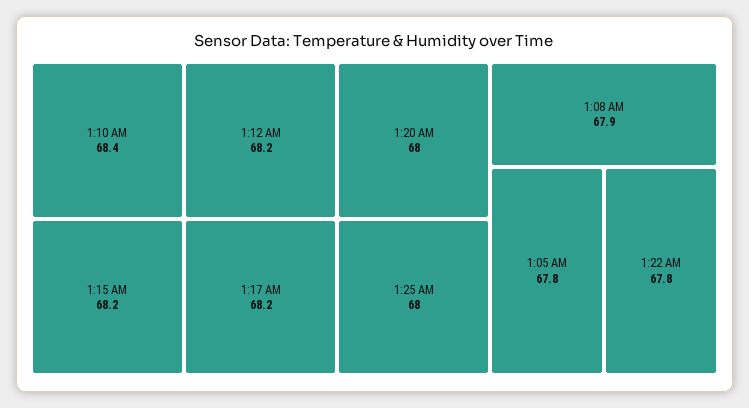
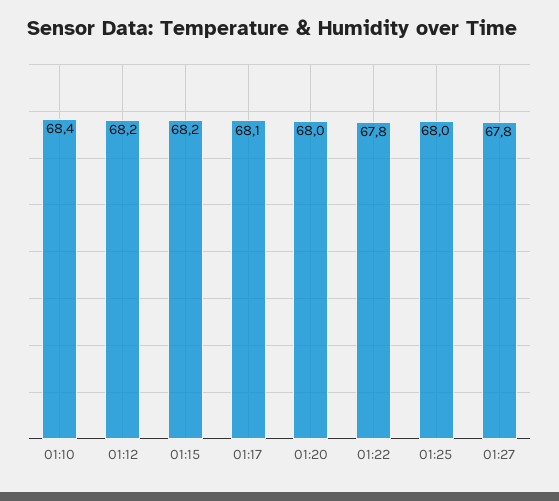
1:17 AM: 68.2 -> 68.1
1:08 AM: 67.9 -> none
1:05 AM: 67.8 -> none
01:27: none -> 67.8

